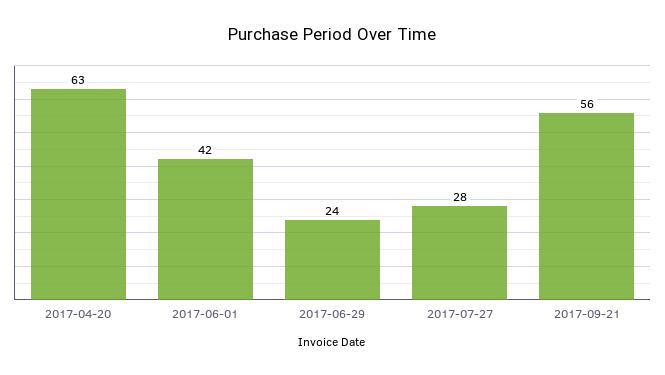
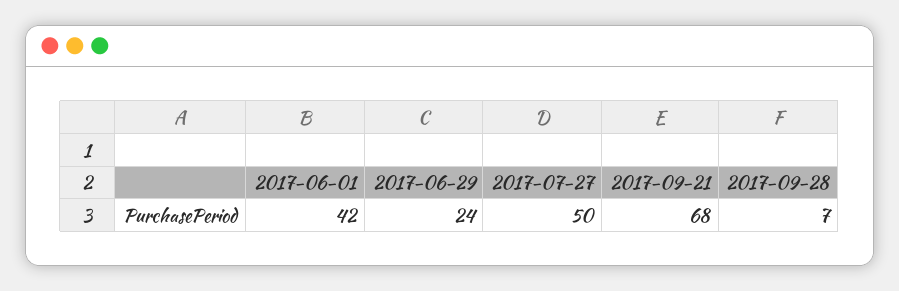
2017-04-20: 63 -> none
2017-07-27: 28 -> 50
2017-09-21: 56 -> 68
2017-09-28: none -> 7

